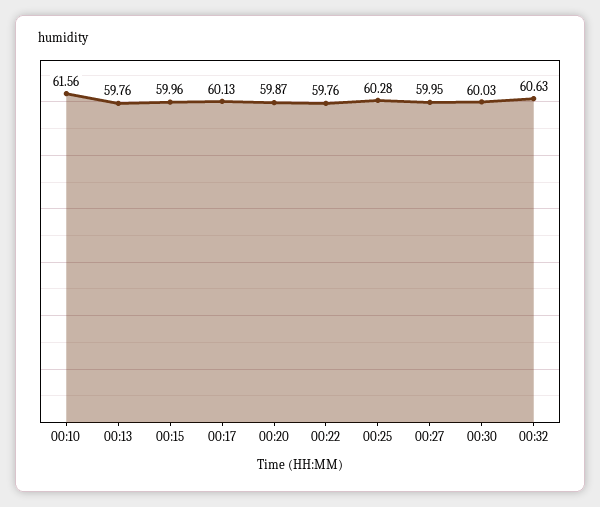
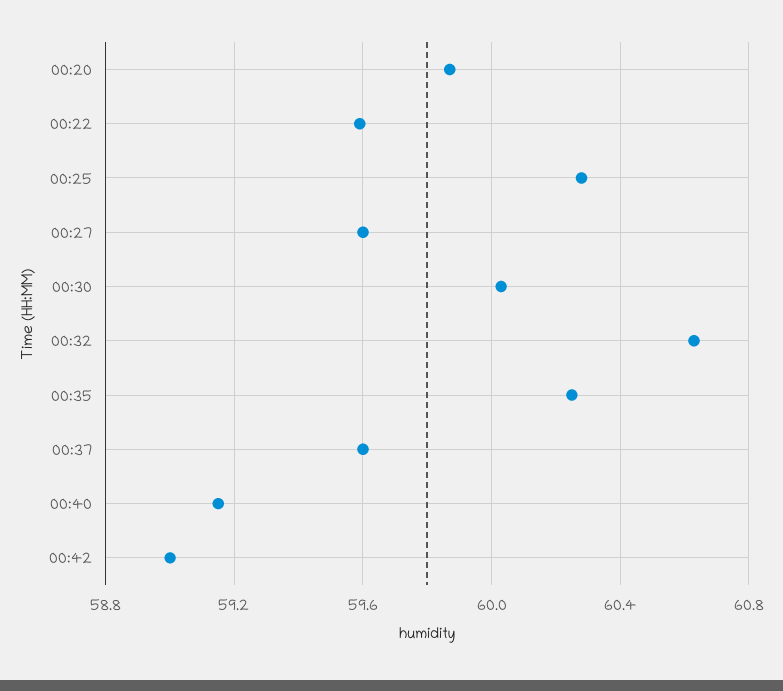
00:10: 61.56 -> none
00:13: 59.76 -> none
00:15: 59.96 -> none
00:17: 60.13 -> none
00:22: 59.76 -> 59.6
00:27: 59.95 -> 59.6
00:35: none -> 60.25
00:37: none -> 59.6
00:40: none -> 59.15
00:42: none -> 59

